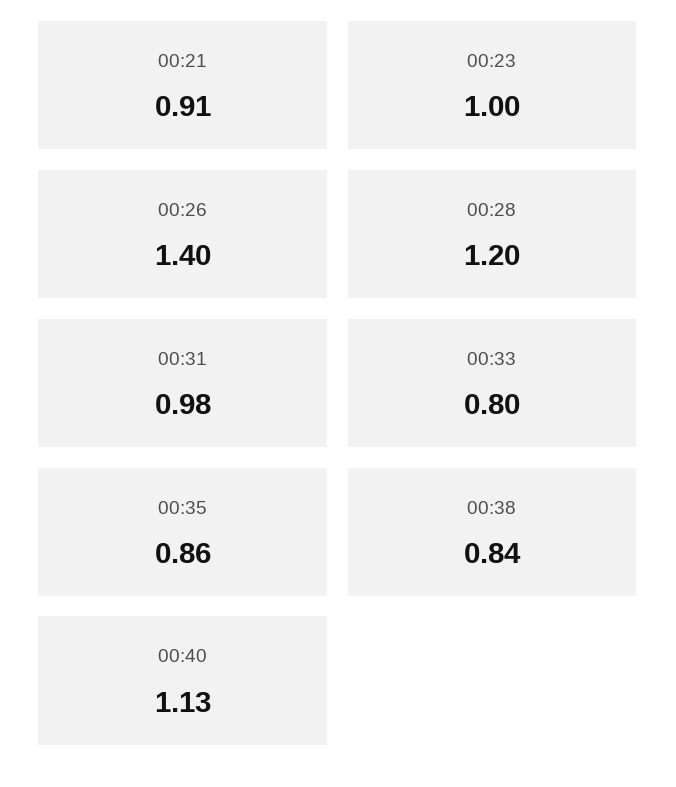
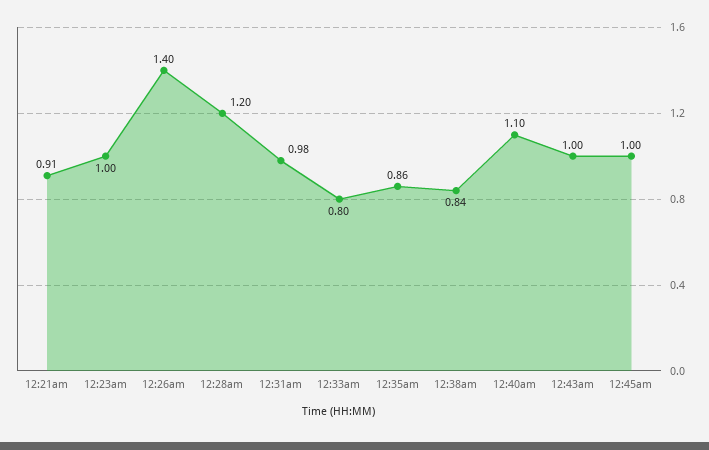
00:40: 1.13 -> 1.1
12:43am: none -> 1
12:45am: none -> 1

